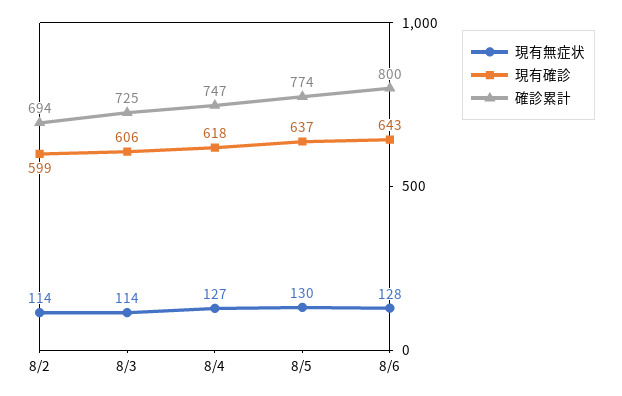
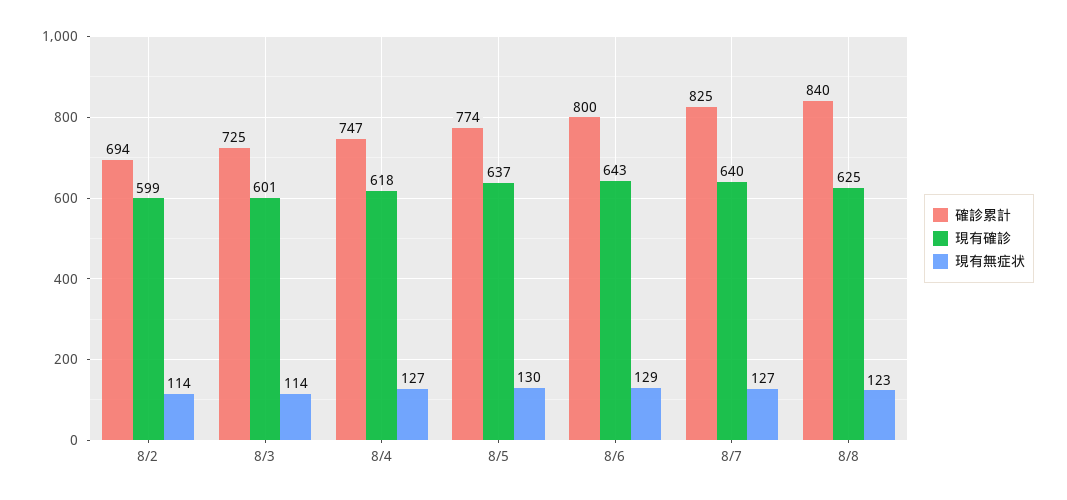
現有確診, 8/3: 606 -> 601
現有無症状, 8/6: 128 -> 129
確診累計, 8/7: none -> 825
現有確診, 8/7: none -> 640
現有無症状, 8/7: none -> 127
確診累計, 8/8: none -> 840
現有確診, 8/8: none -> 625
現有無症状, 8/8: none -> 123

